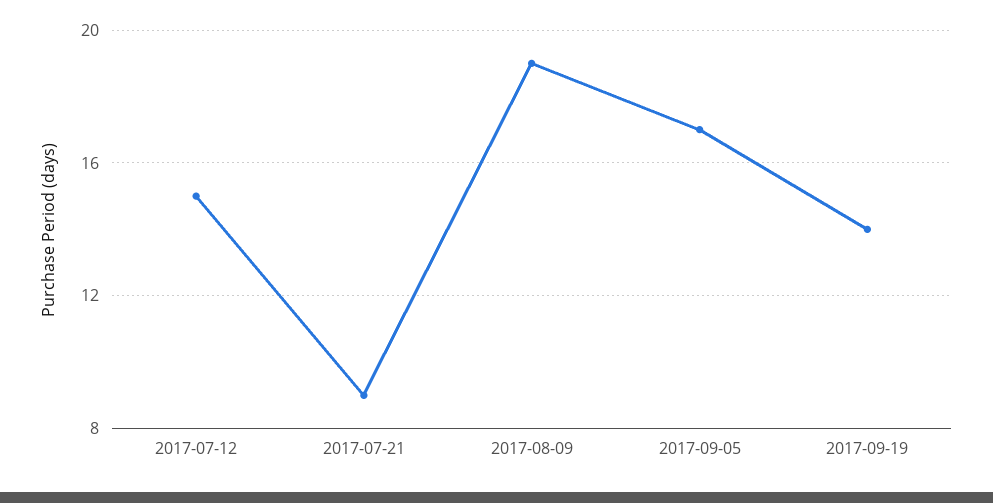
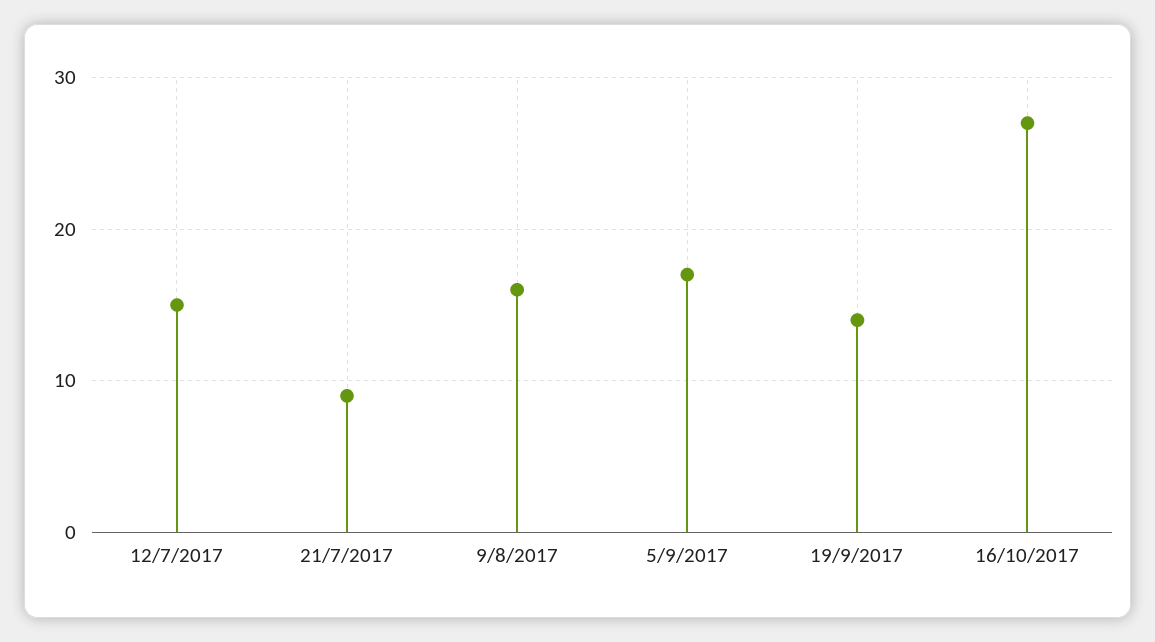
2017-08-09: 19 -> 16
16/10/2017: none -> 27

